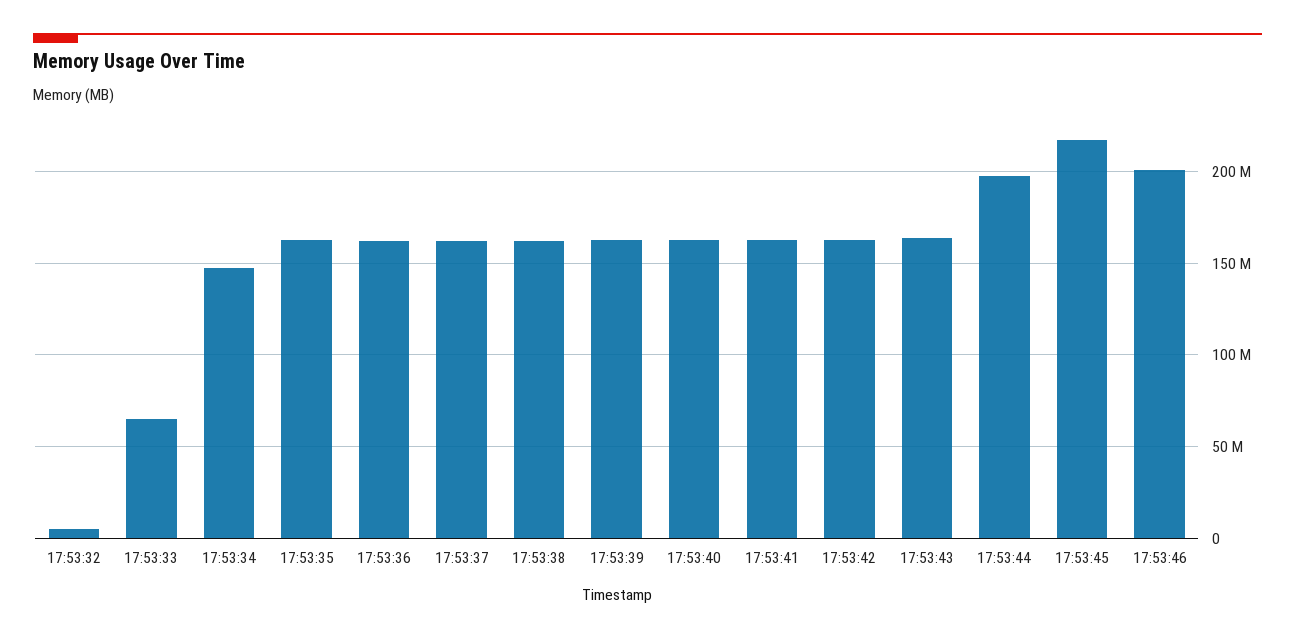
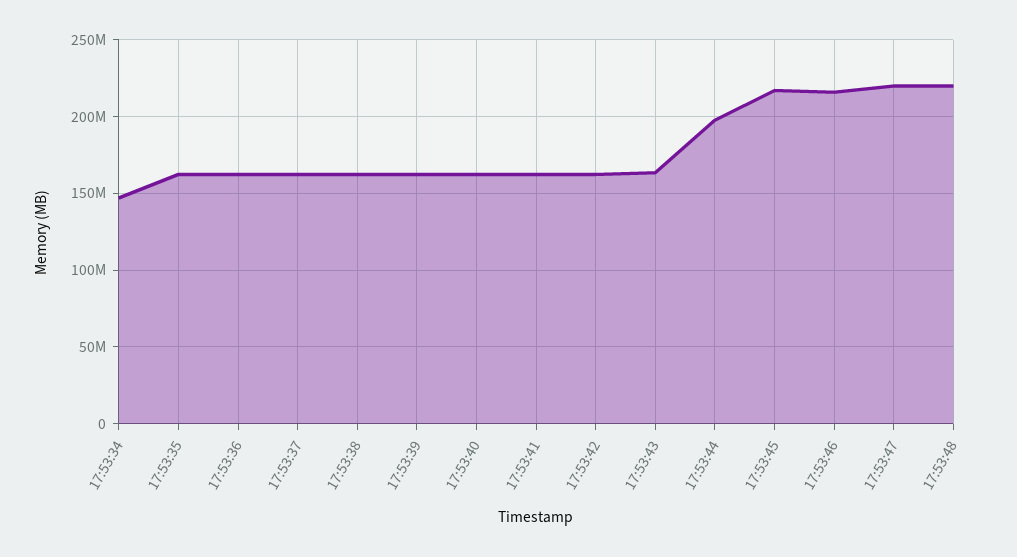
17:53:32: 5000000 -> none
17:53:33: 65000000 -> none
17:53:46: 200000000 -> 215000000
17:53:47: none -> 220000000
17:53:48: none -> 220000000

